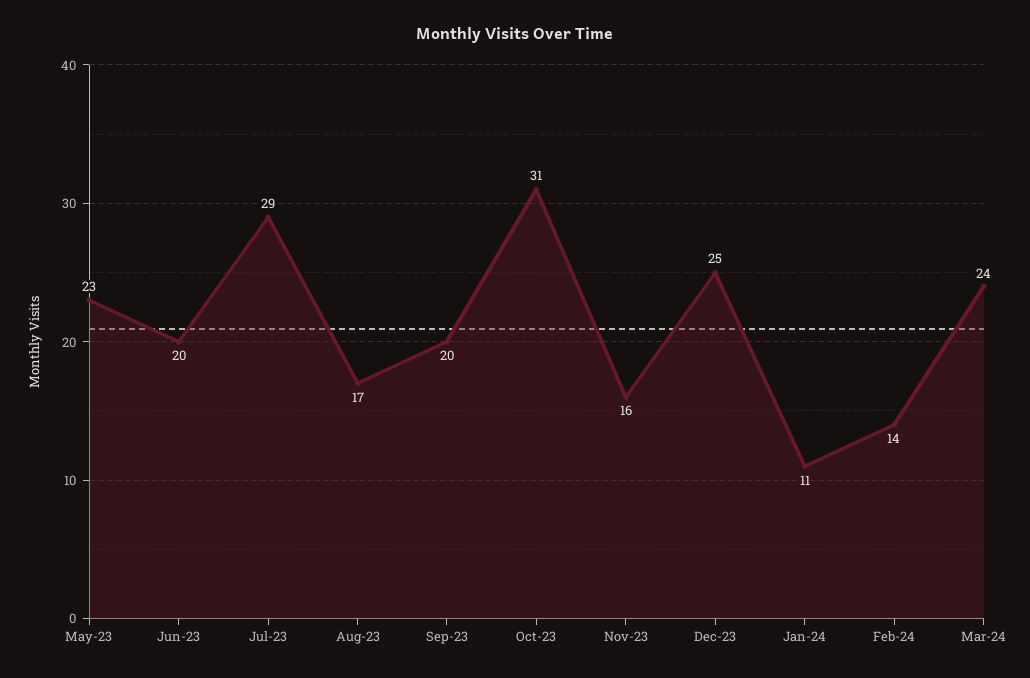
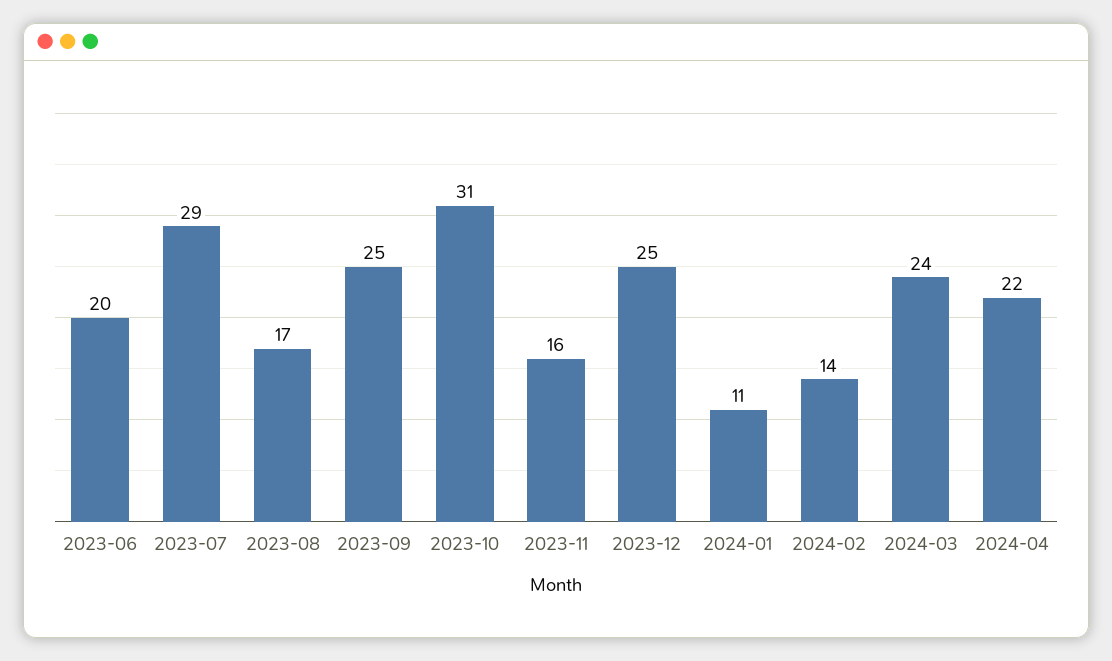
May-23: 23 -> none
Sep-23: 20 -> 25
2024-04: none -> 22

